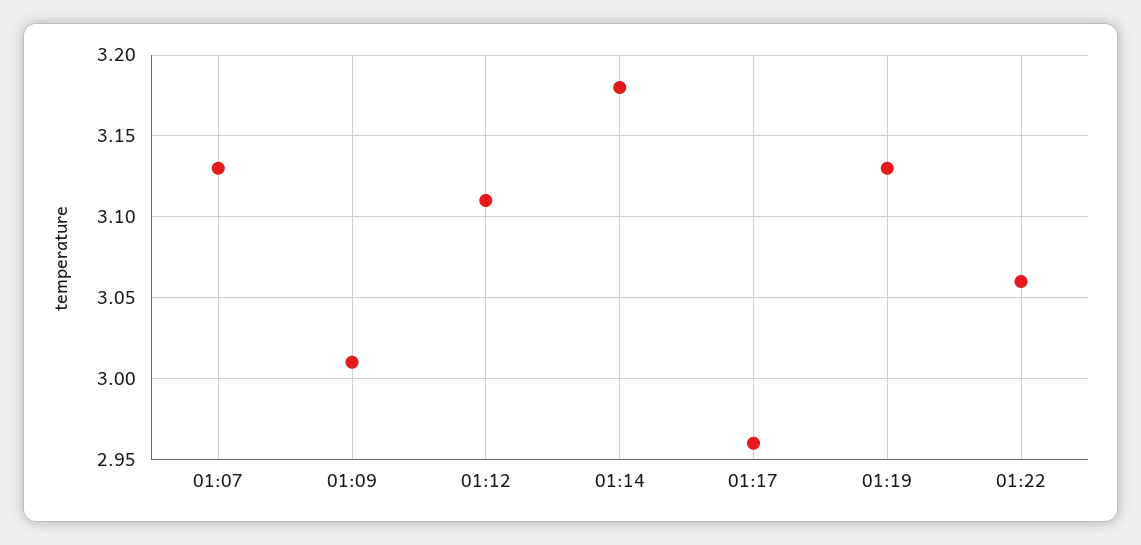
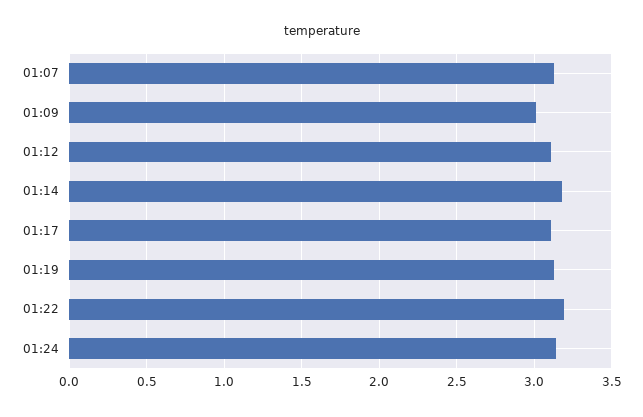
01:17: 2.96 -> 3.1
01:22: 3.06 -> 3.2
01:24: none -> 3.15

